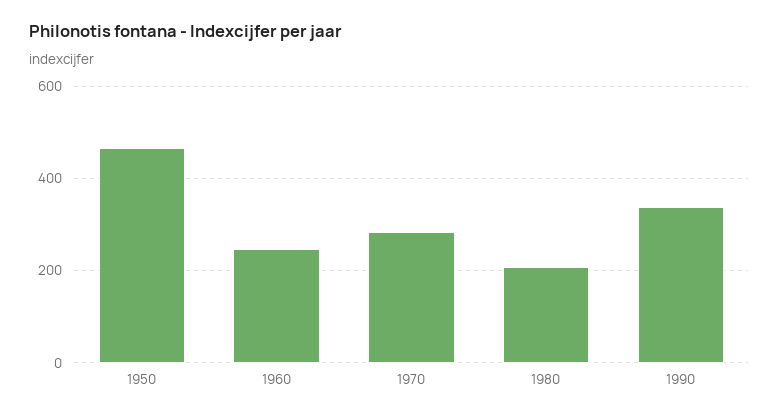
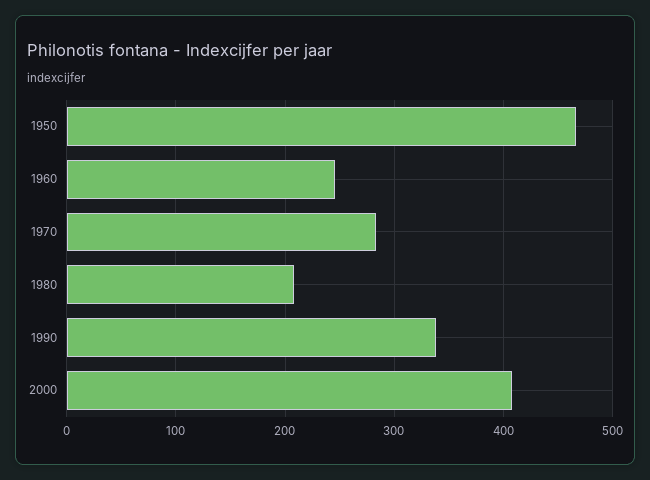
2000: none -> 410

